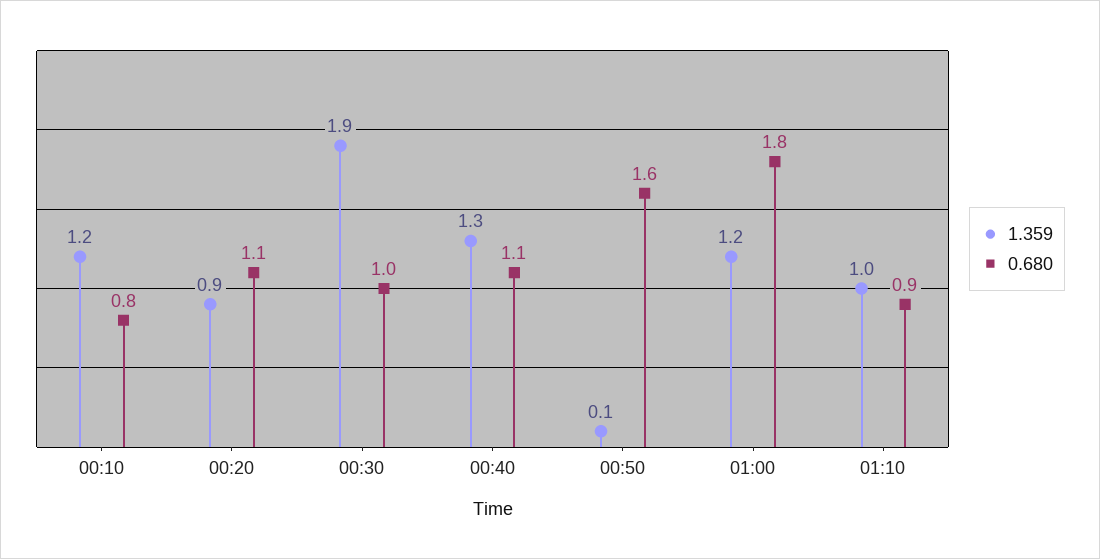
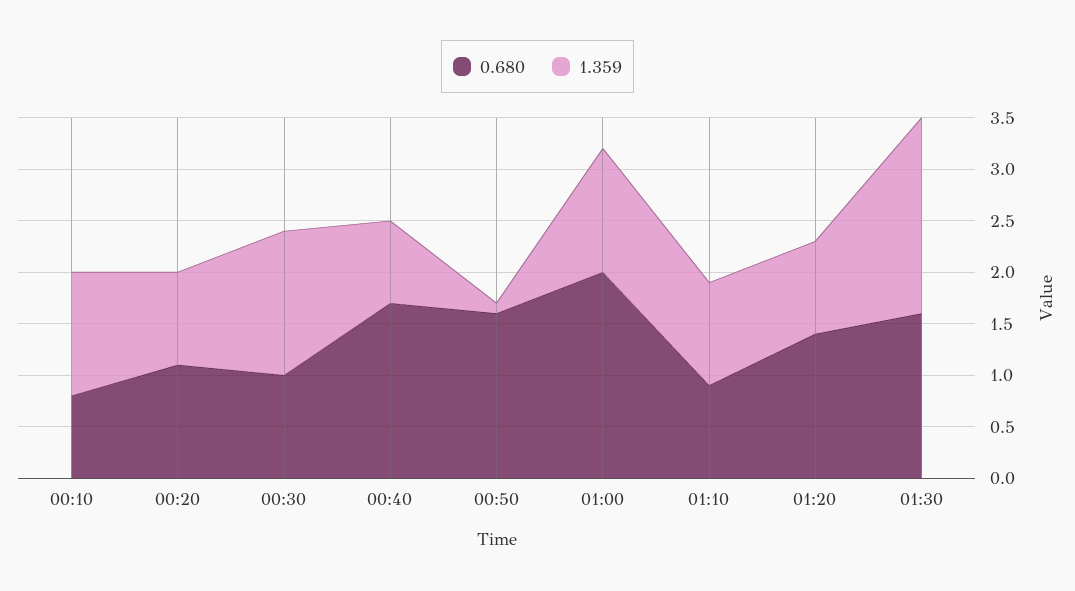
1.359, 00:30: 1.9 -> 1.4
1.359, 00:40: 1.3 -> 0.8
0.680, 00:40: 1.1 -> 1.7
0.680, 01:00: 1.8 -> 2
0.680, 01:20: none -> 1.4
1.359, 01:20: none -> 0.9
0.680, 01:30: none -> 1.6
1.359, 01:30: none -> 1.9

